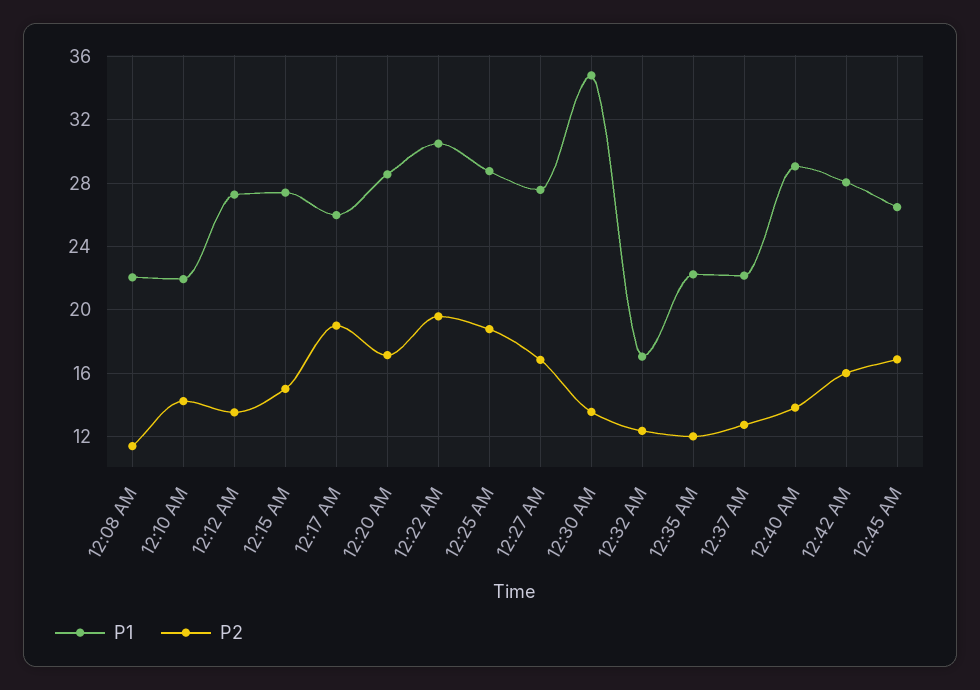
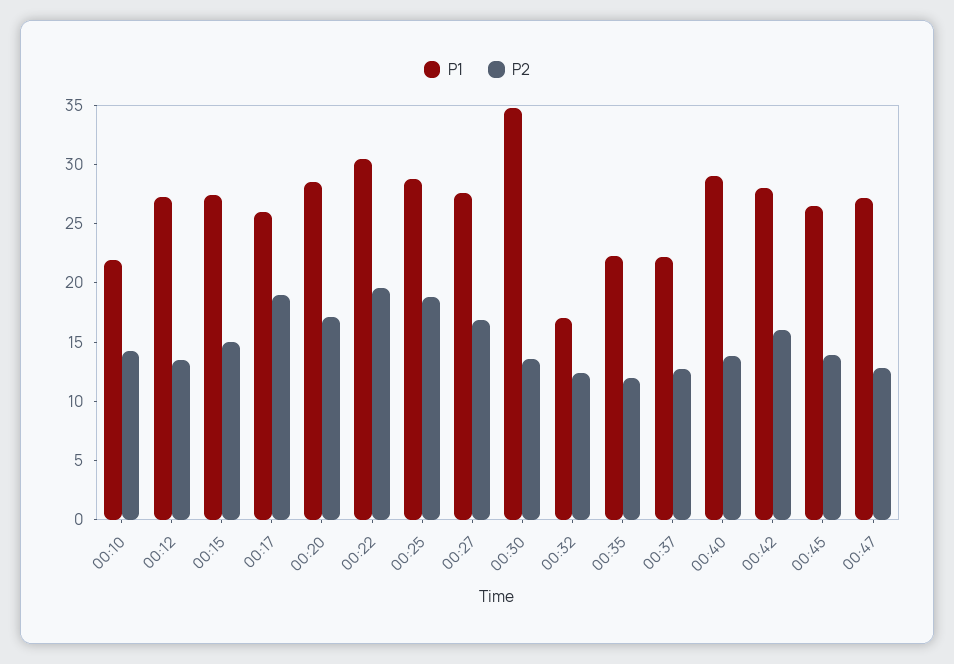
P1, 12:08 AM: 22 -> none
P2, 12:08 AM: 11.5 -> none
P2, 12:45 AM: 17 -> 14
P1, 00:47: none -> 27
P2, 00:47: none -> 13

